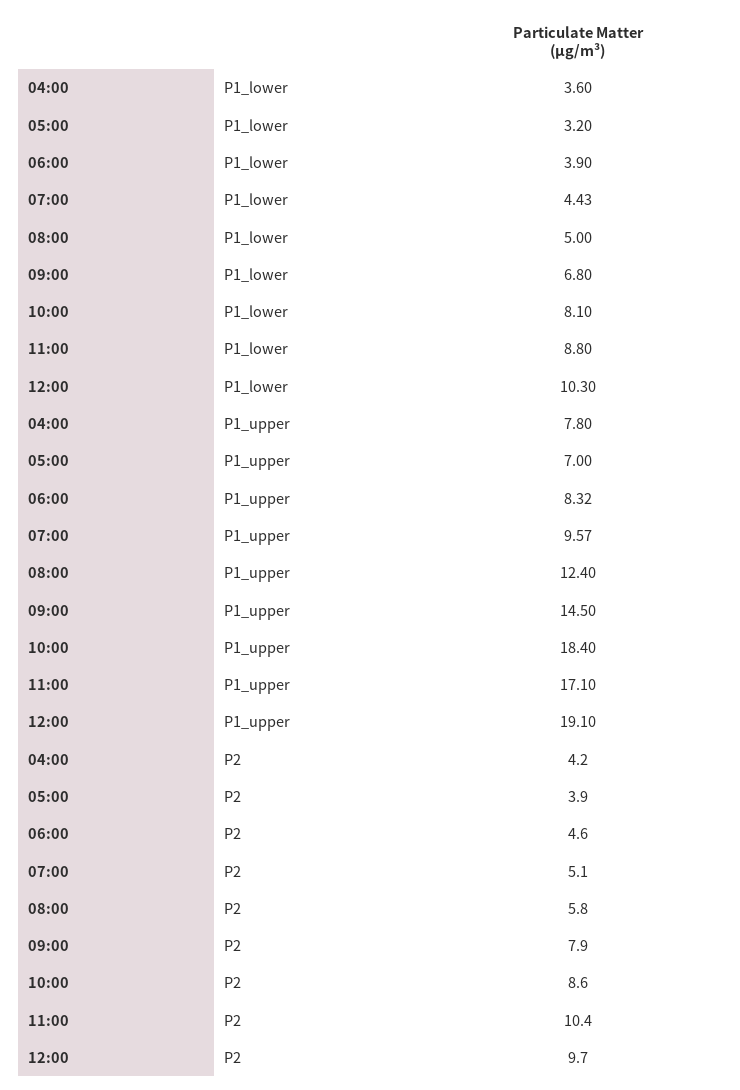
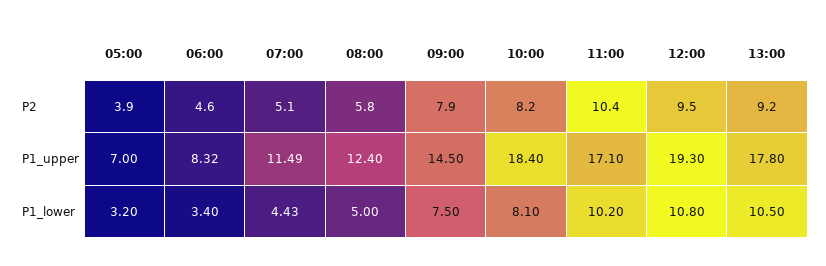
04:00, P1_lower: 3.6 -> none
06:00, P1_lower: 3.9 -> 3.4
09:00, P1_lower: 6.8 -> 7.5
11:00, P1_lower: 8.8 -> 10.2
12:00, P1_lower: 10.3 -> 10.8
04:00, P1_upper: 7.8 -> none
07:00, P1_upper: 9.57 -> 11.49
12:00, P1_upper: 19.1 -> 19.3
04:00, P2: 4.2 -> none
10:00, P2: 8.6 -> 8.2
12:00, P2: 9.7 -> 9.5
13:00, P2: none -> 9.2
13:00, P1_upper: none -> 17.8
13:00, P1_lower: none -> 10.5

